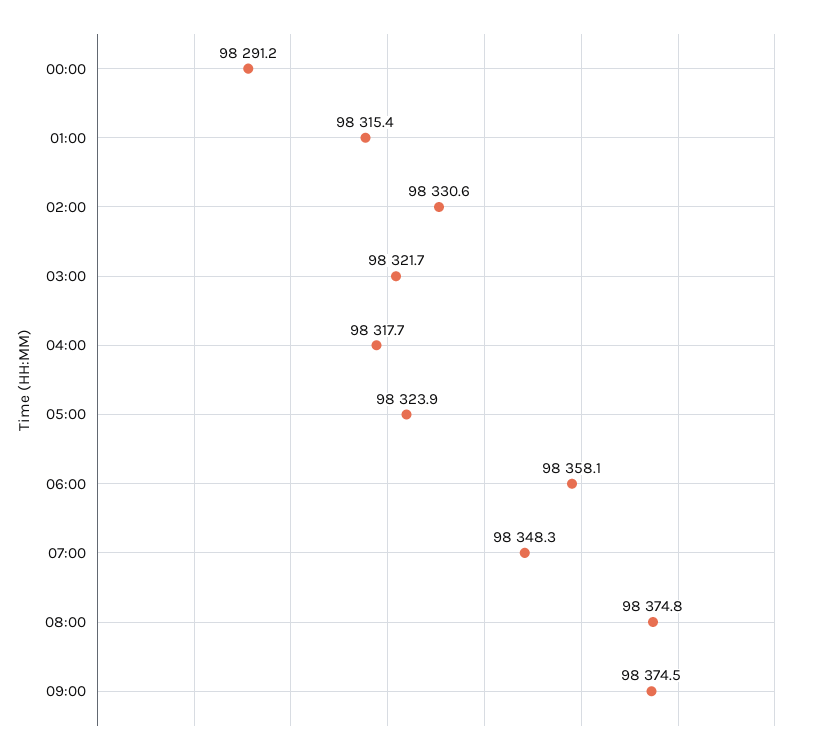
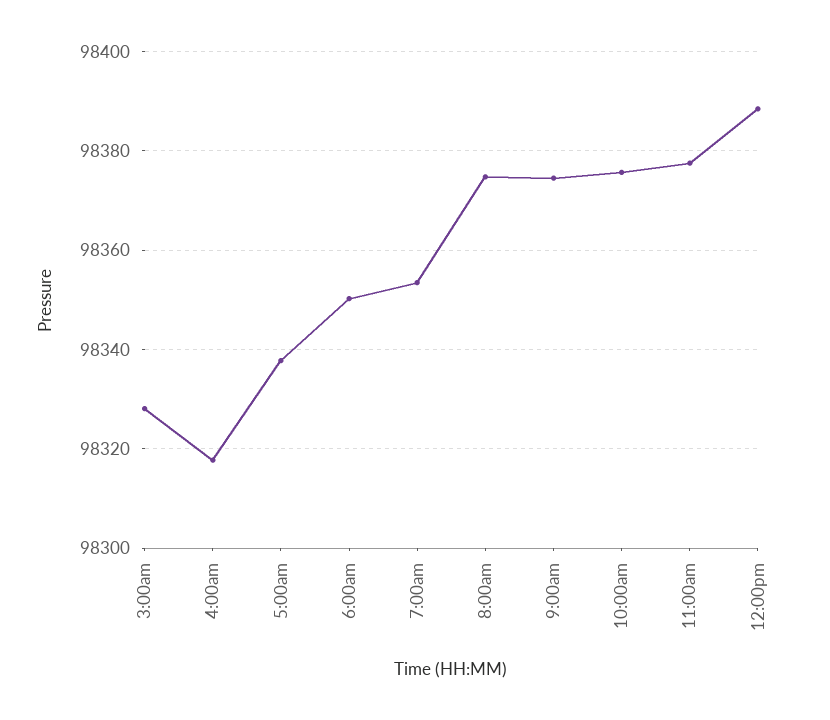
00:00: 98291.2 -> none
01:00: 98315.4 -> none
02:00: 98330.6 -> none
03:00: 98321.7 -> 98328
05:00: 98323.9 -> 98338
06:00: 98358.1 -> 98350
07:00: 98348.3 -> 98354
10:00am: none -> 98376
11:00am: none -> 98378
12:00pm: none -> 98388

